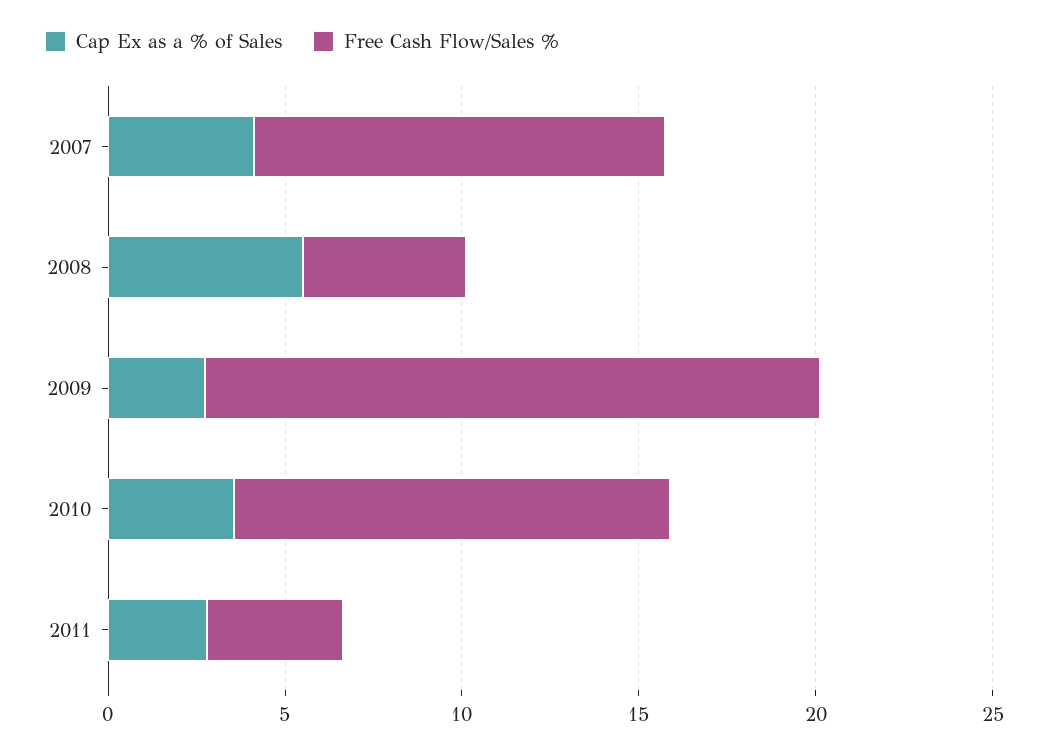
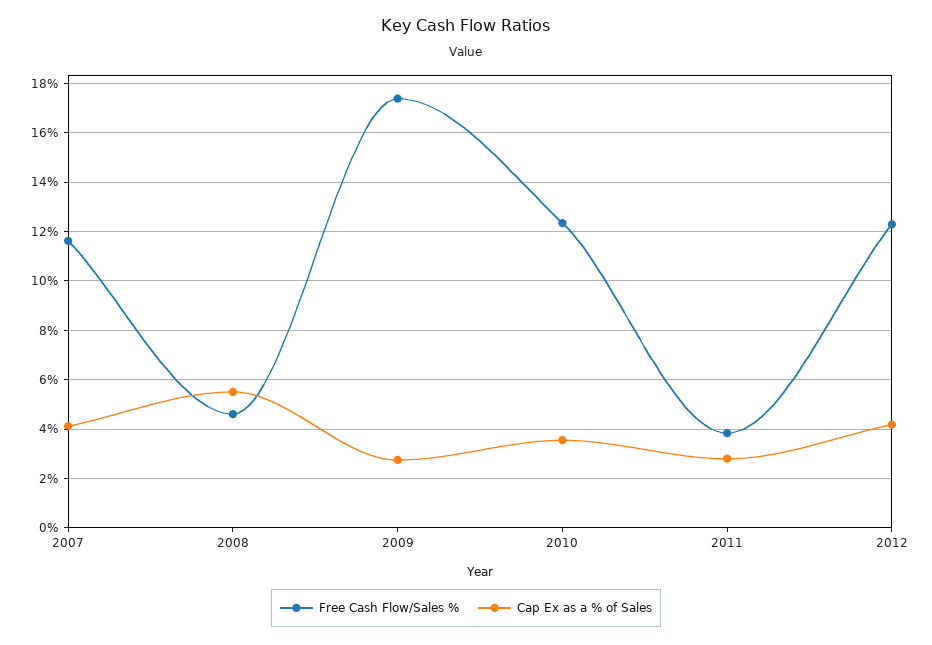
Free Cash Flow/Sales %, 2012: none -> 12.25
Cap Ex as a % of Sales, 2012: none -> 4.25

